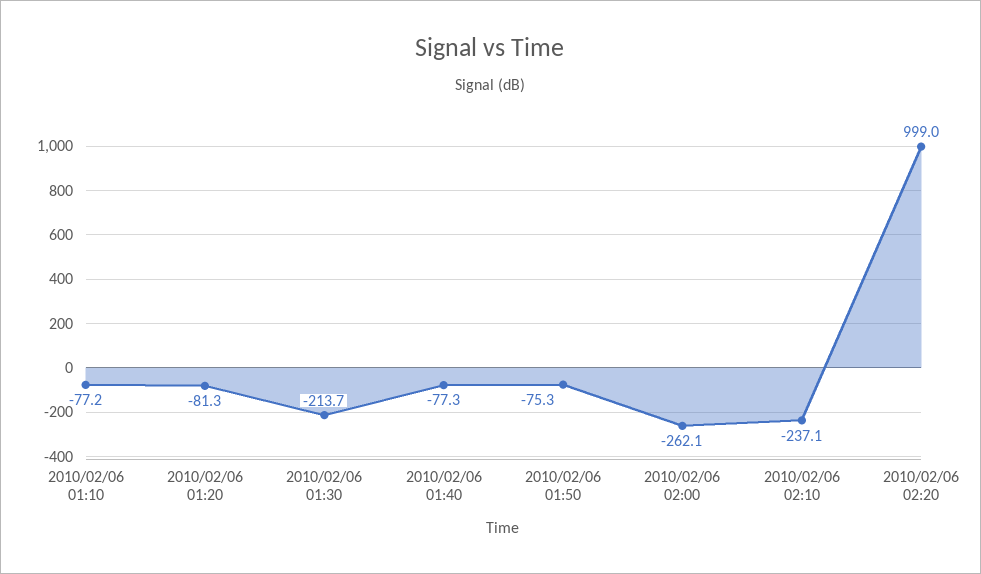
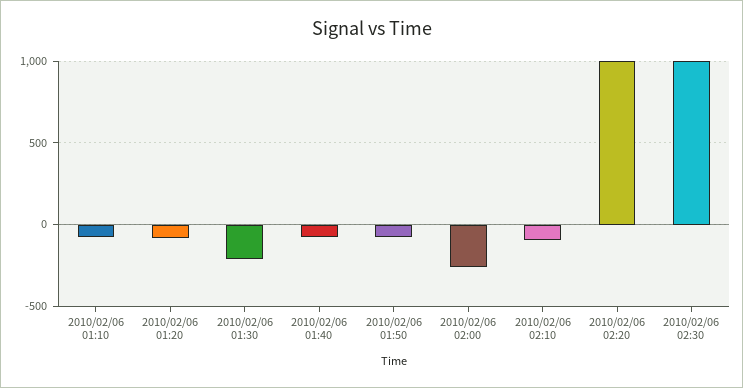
2010/02/06 02:10: -237.1 -> -100
2010/02/06 02:30: none -> 1000

